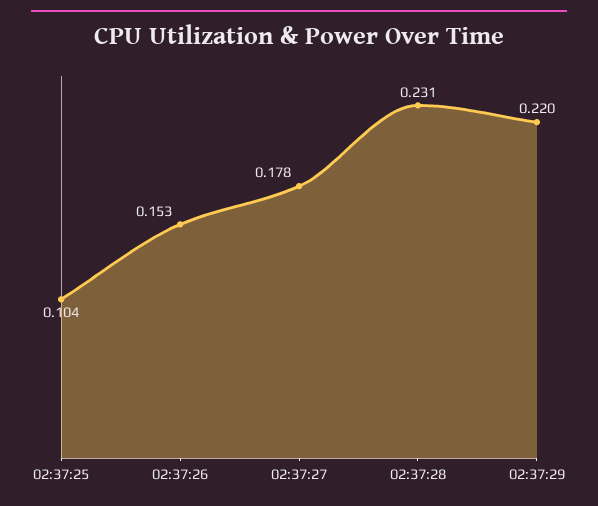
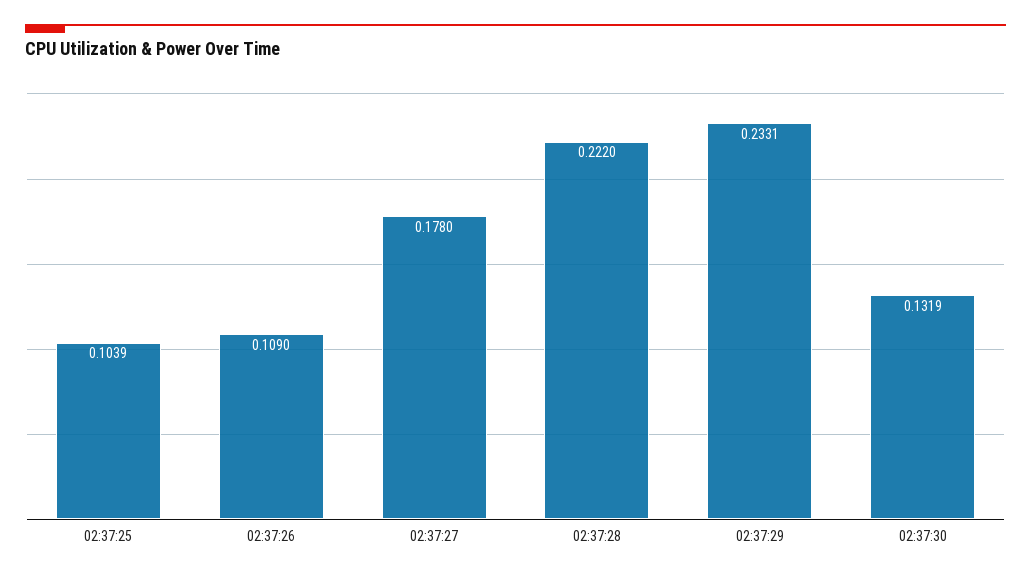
02:37:26: 0.153 -> 0.109
02:37:28: 0.231 -> 0.222
02:37:29: 0.22 -> 0.2331
02:37:30: none -> 0.1319

